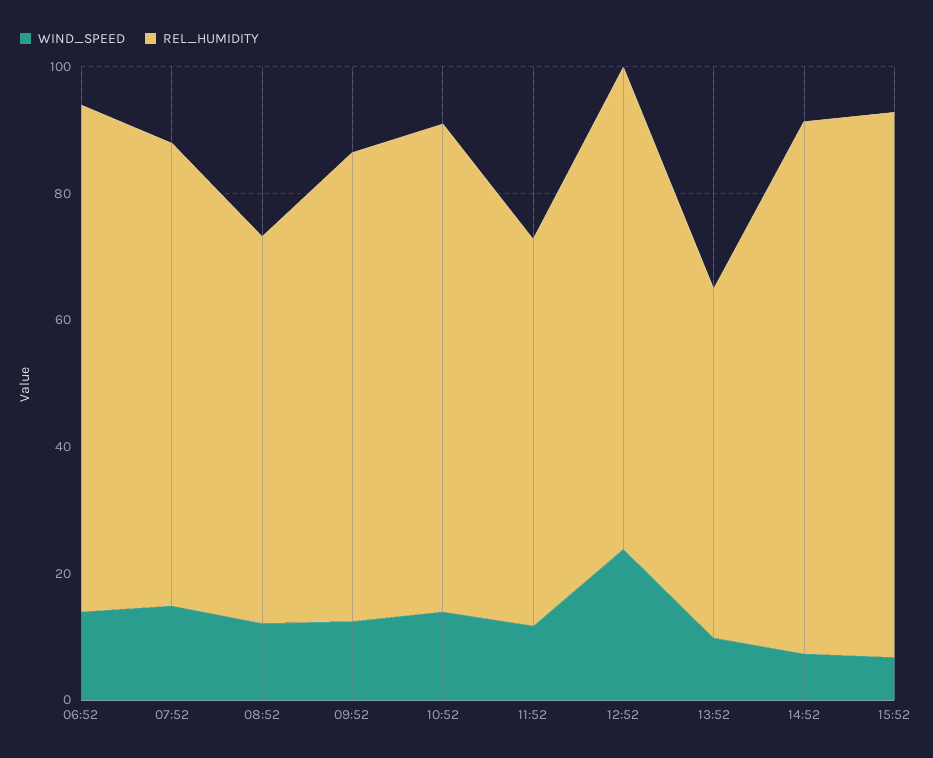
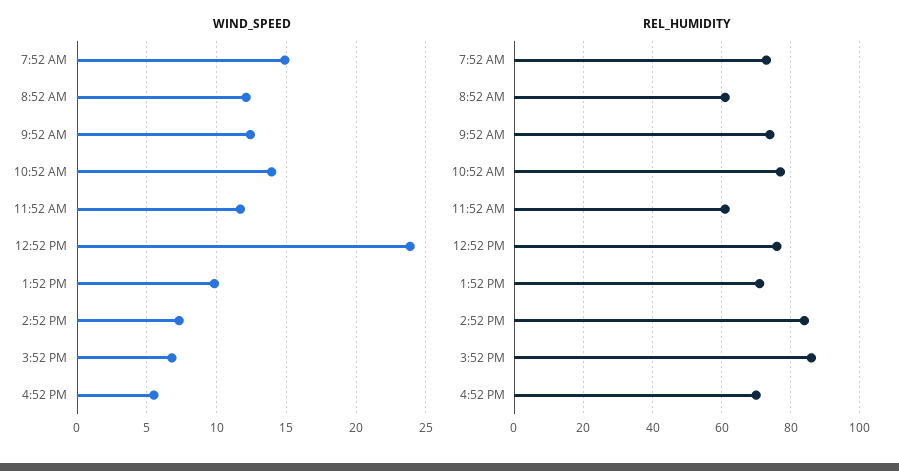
WIND_SPEED, 06:52: 15 -> none
REL_HUMIDITY, 06:52: 80 -> none
REL_HUMIDITY, 13:52: 55 -> 70
WIND_SPEED, 4:52 PM: none -> 5.5
REL_HUMIDITY, 4:52 PM: none -> 70

